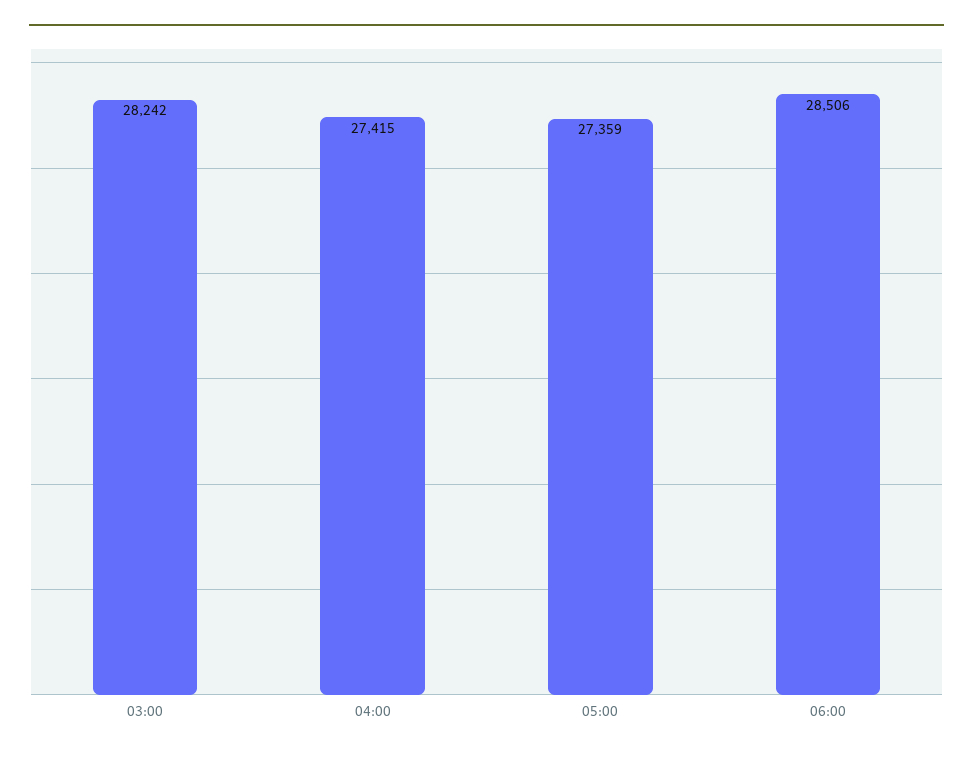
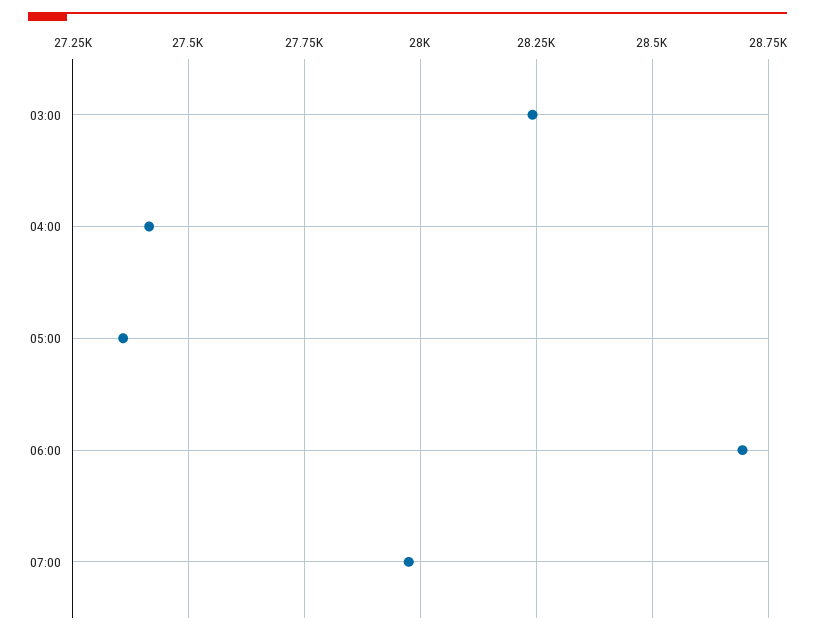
06:00: 28506 -> 28700
07:00: none -> 27975

